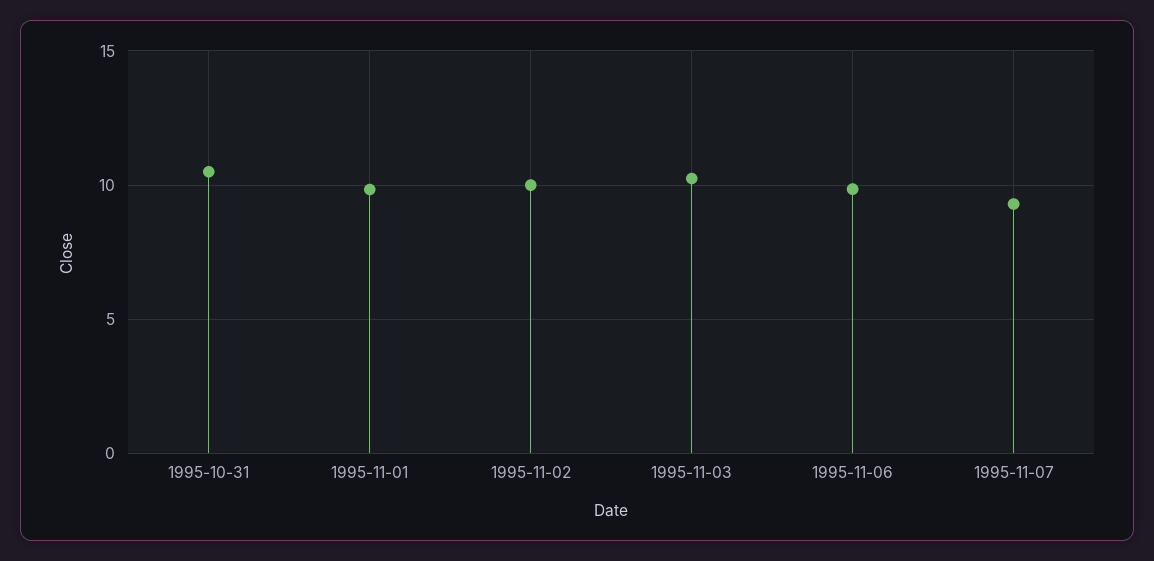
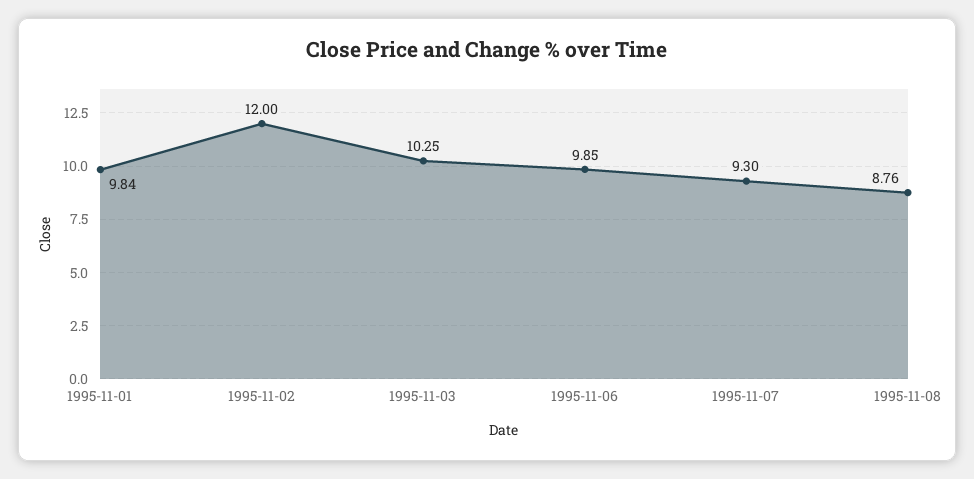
1995-10-31: 10.5 -> none
1995-11-02: 10 -> 12
1995-11-08: none -> 8.76

